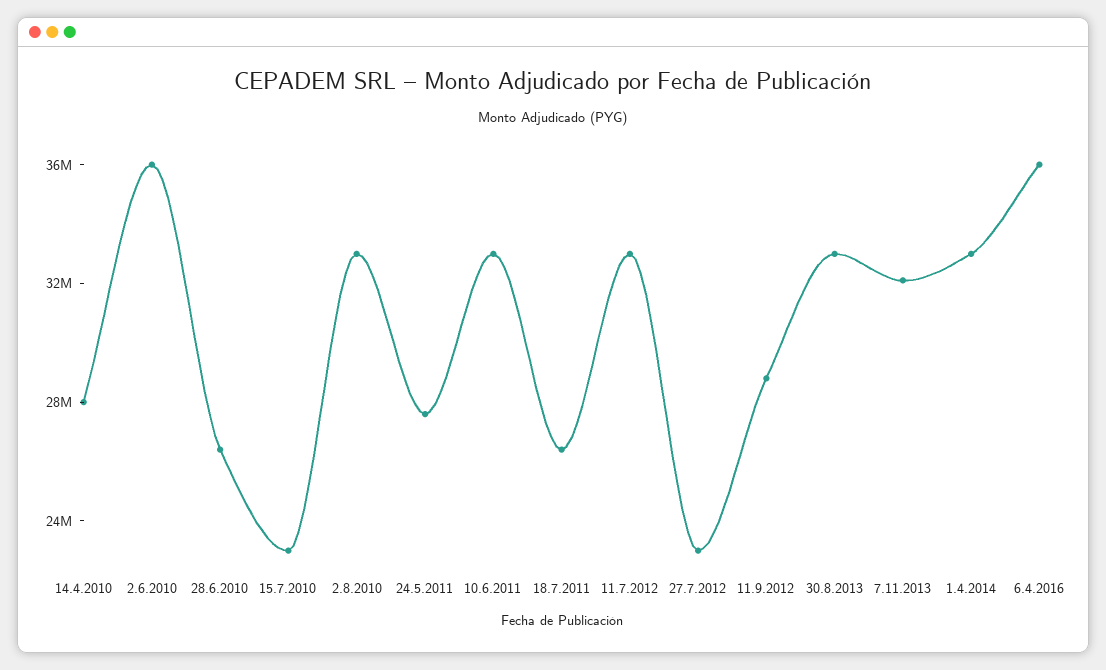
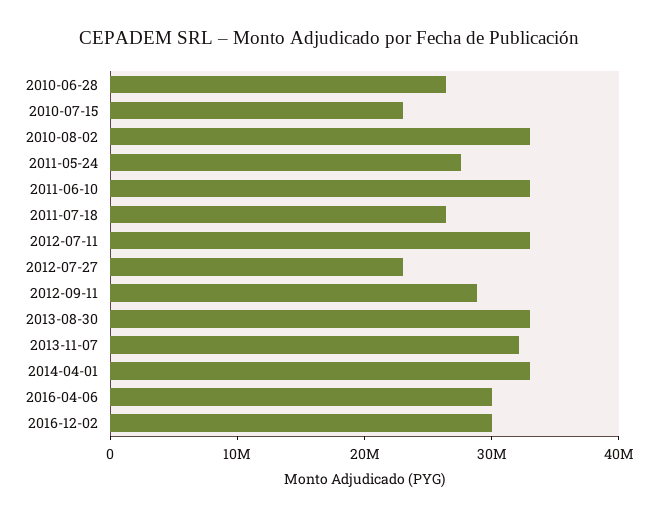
14.4.2010: 28000000 -> none
2.6.2010: 36000000 -> none
6.4.2016: 36000000 -> 30000000
2016-12-02: none -> 30000000

